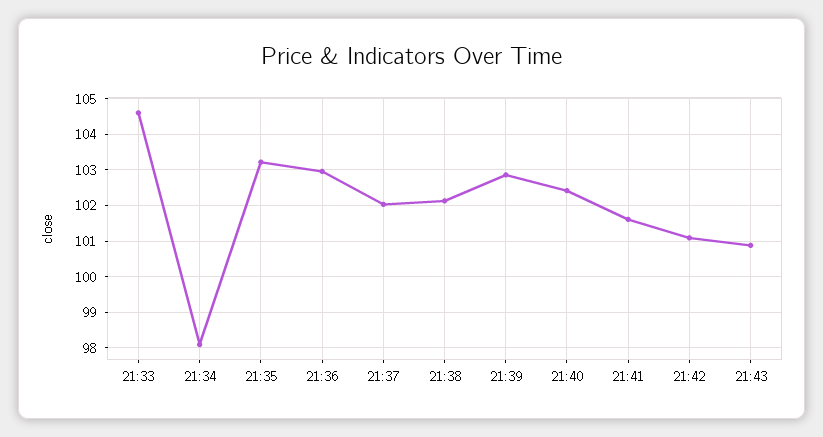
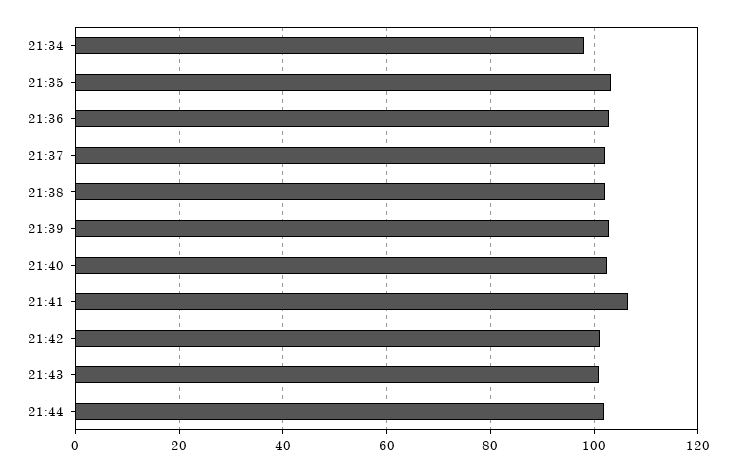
21:33: 104.6 -> none
21:41: 101.6 -> 106
21:44: none -> 102

